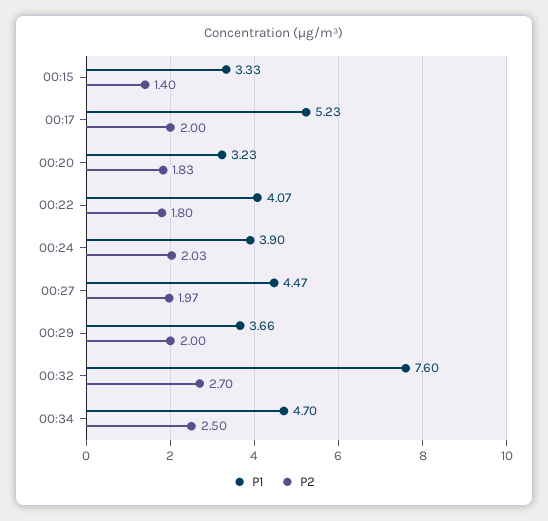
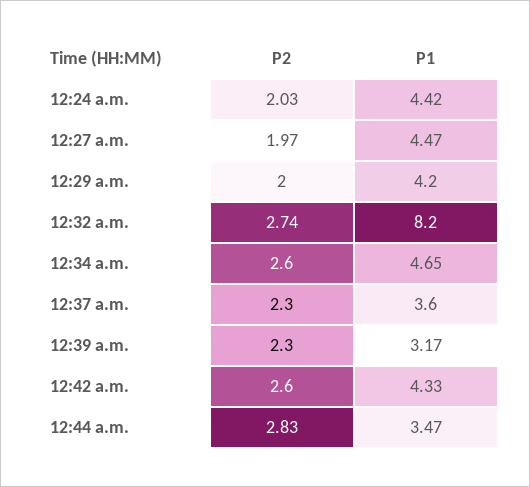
P1, 00:15: 3.33 -> none
P2, 00:15: 1.4 -> none
P1, 00:17: 5.23 -> none
P2, 00:17: 2 -> none
P1, 00:20: 3.23 -> none
P2, 00:20: 1.83 -> none
P1, 00:22: 4.07 -> none
P2, 00:22: 1.8 -> none
P1, 00:24: 3.9 -> 4.42
P1, 00:29: 3.66 -> 4.2
P1, 00:32: 7.6 -> 8.2
P2, 00:32: 2.7 -> 2.74
P1, 00:34: 4.7 -> 4.65
P2, 00:34: 2.5 -> 2.6
P2, 12:37 a.m.: none -> 2.3
P1, 12:37 a.m.: none -> 3.6
P2, 12:39 a.m.: none -> 2.3
P1, 12:39 a.m.: none -> 3.17
P2, 12:42 a.m.: none -> 2.6
P1, 12:42 a.m.: none -> 4.33
P2, 12:44 a.m.: none -> 2.83
P1, 12:44 a.m.: none -> 3.47

